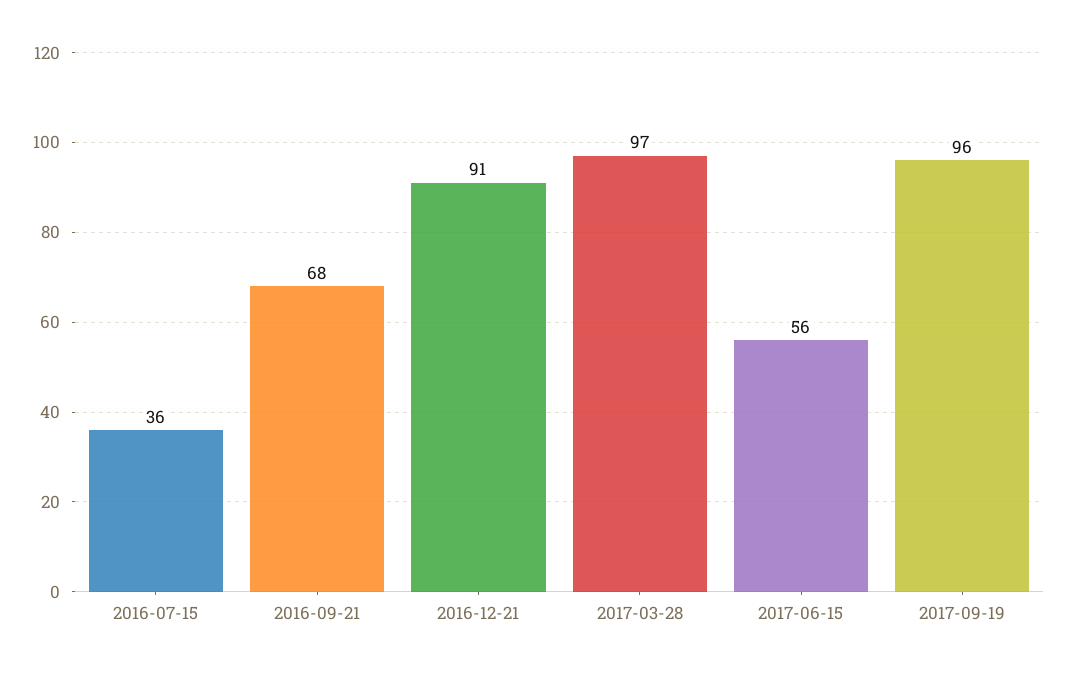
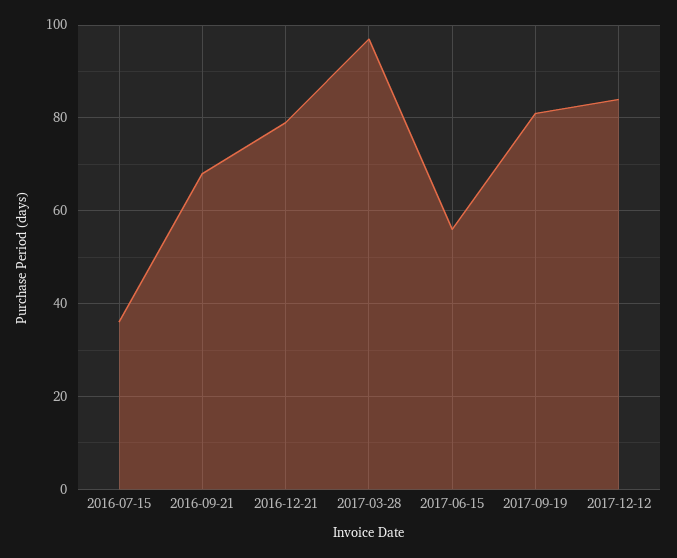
2016-12-21: 91 -> 80
2017-09-19: 96 -> 80
2017-12-12: none -> 85

